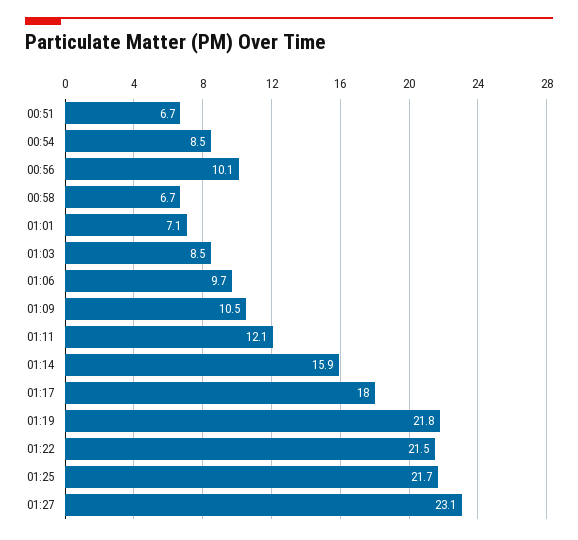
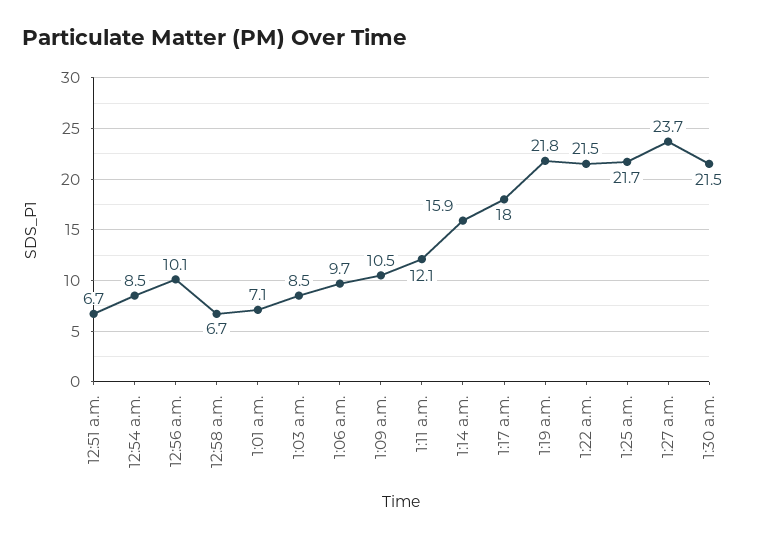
01:27: 23.1 -> 23.7
1:30 a.m.: none -> 21.5

